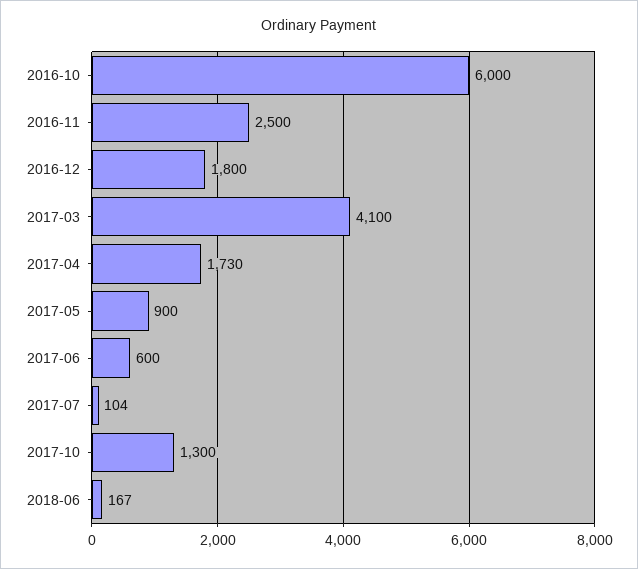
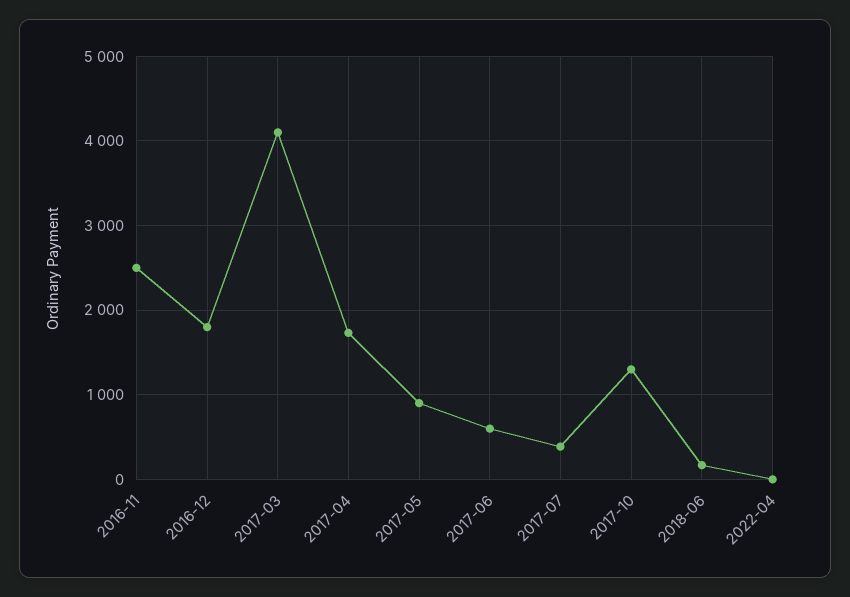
2016-10: 6000 -> none
2017-07: 104 -> 400
2022-04: none -> 0

